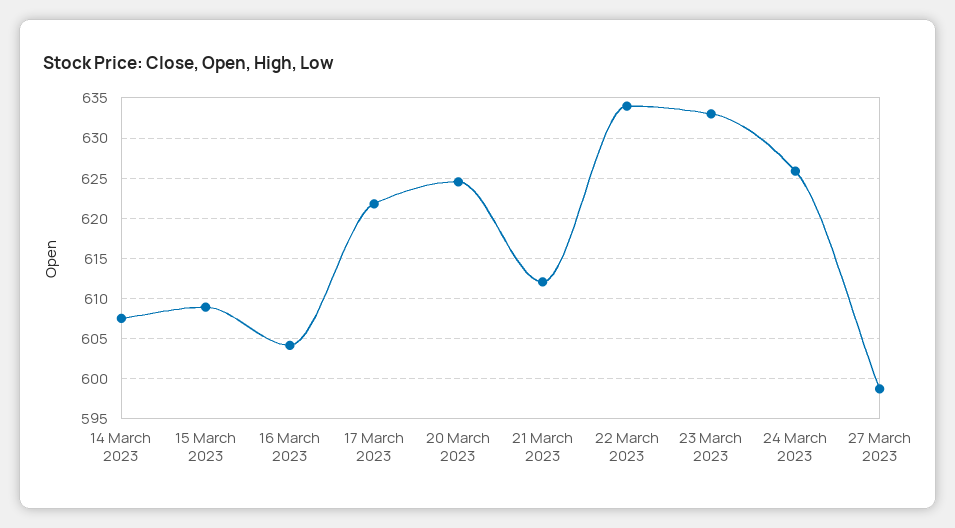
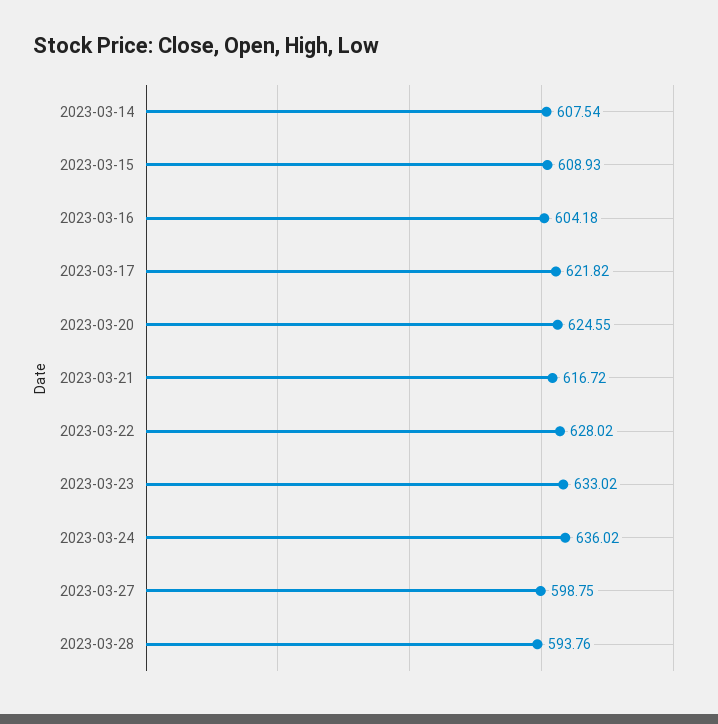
21 March 2023: 612 -> 616.72
22 March 2023: 634 -> 628.02
24 March 2023: 626 -> 636.02
2023-03-28: none -> 593.76

